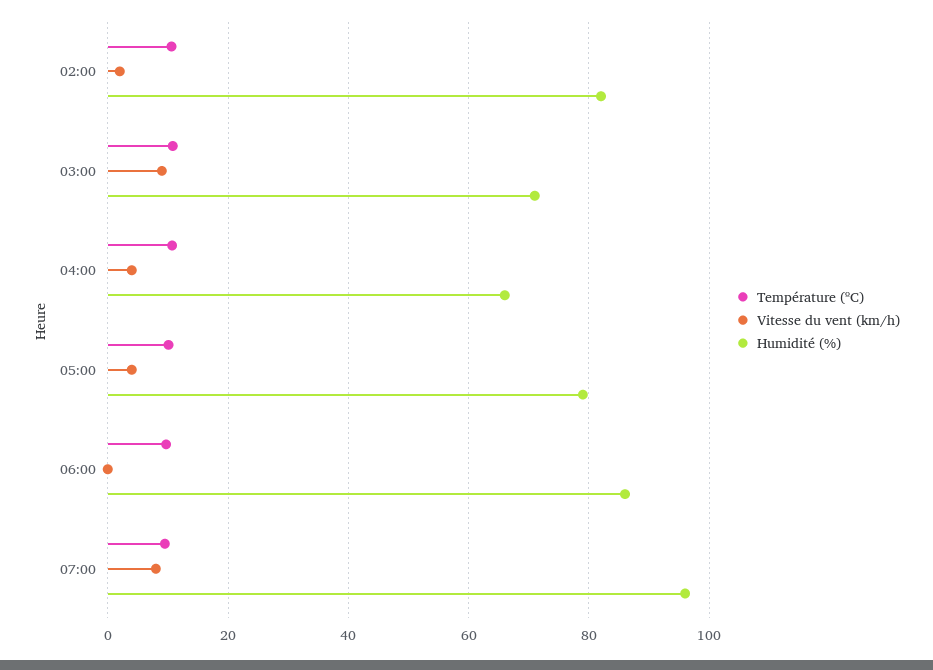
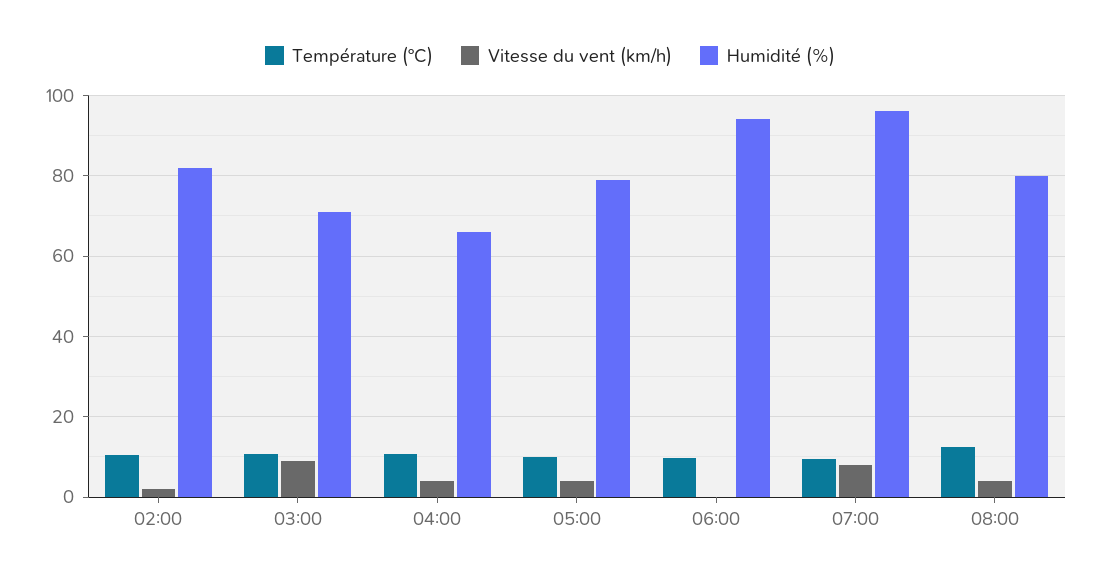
Humidité (%), 06:00: 86 -> 94
Température (ºC), 08:00: none -> 12
Vitesse du vent (km/h), 08:00: none -> 4
Humidité (%), 08:00: none -> 80

